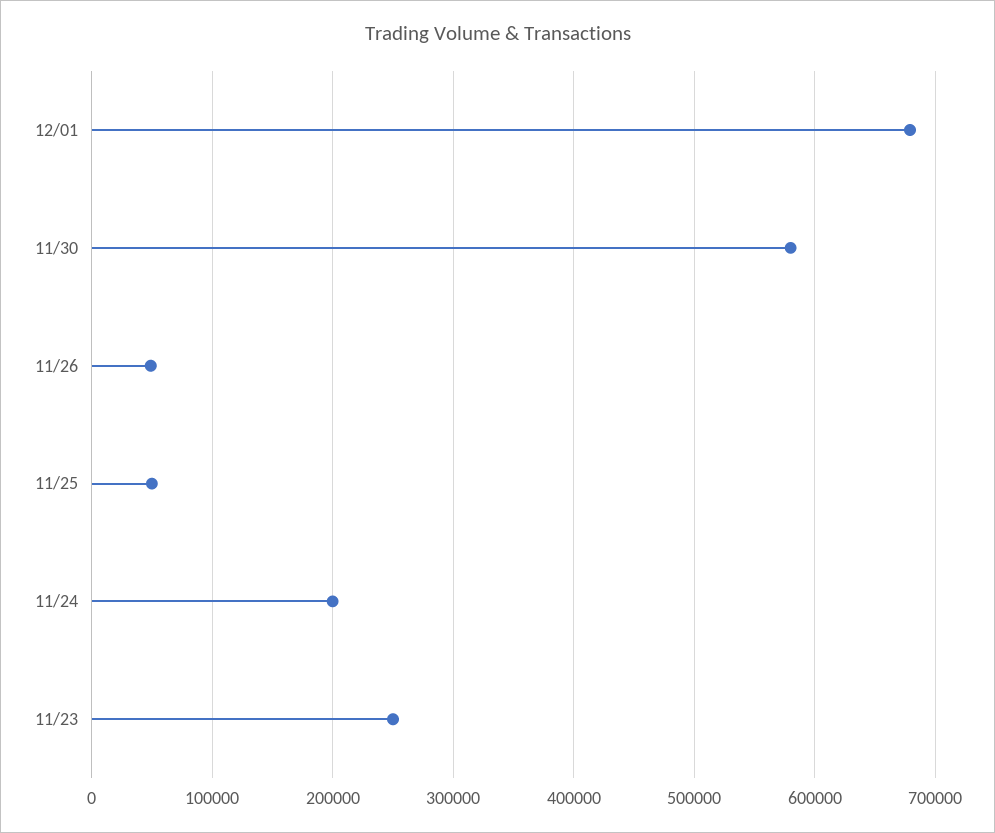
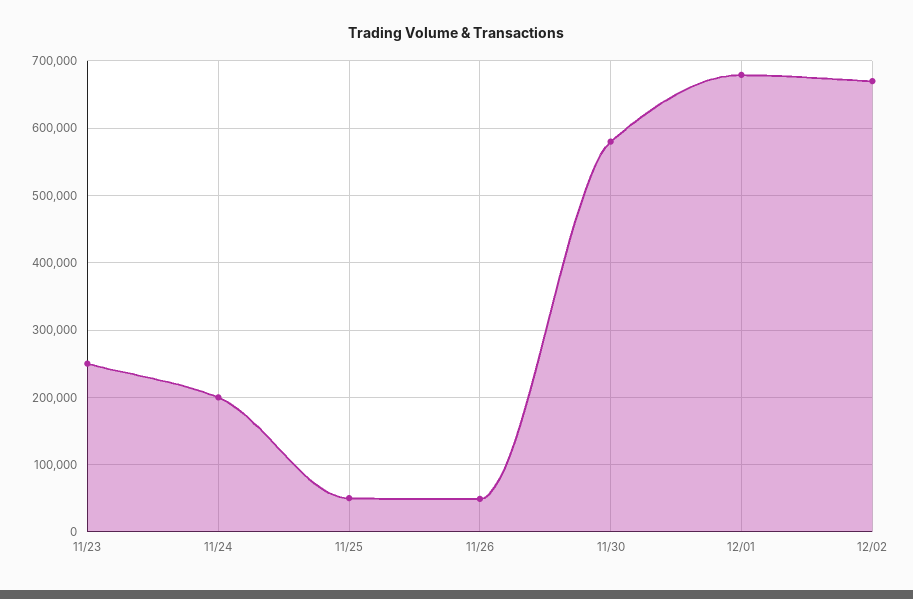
12/02: none -> 670000

